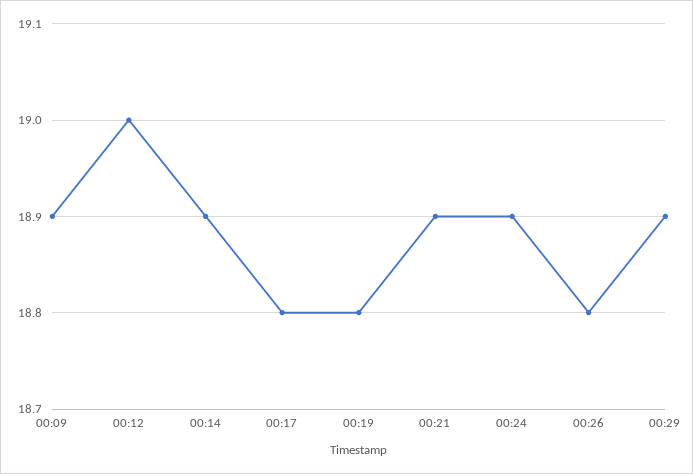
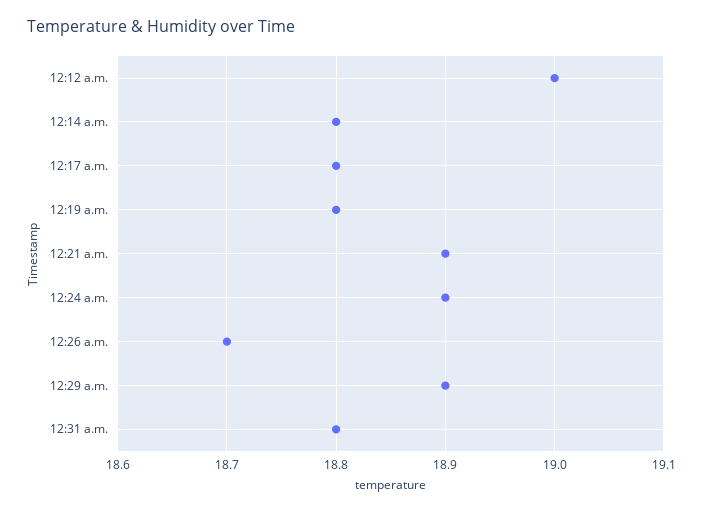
00:09: 18.9 -> none
00:14: 18.9 -> 18.8
00:26: 18.8 -> 18.7
12:31 a.m.: none -> 18.8

